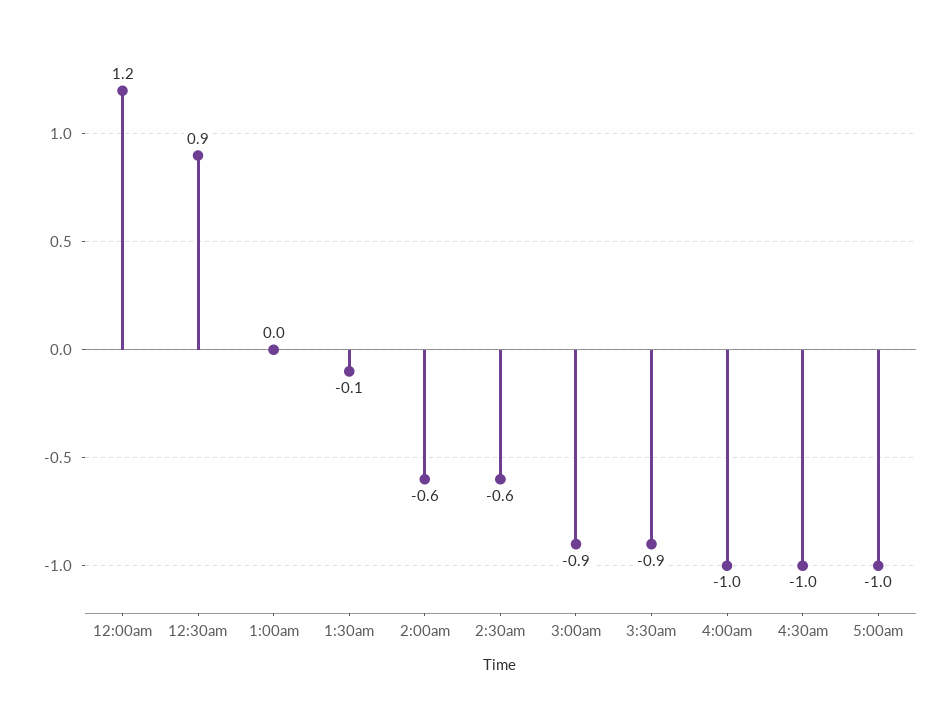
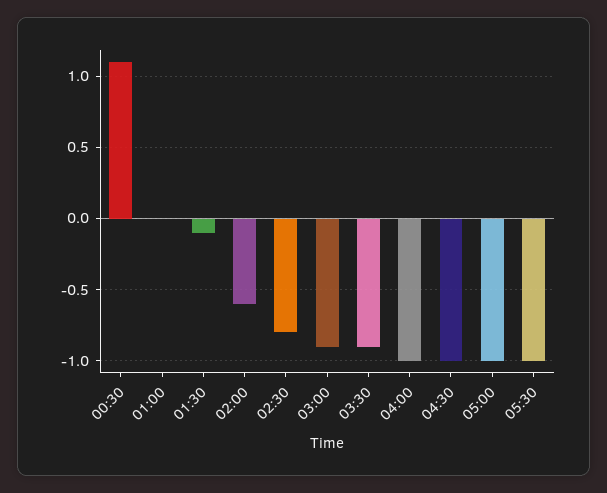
12:00am: 1.2 -> none
12:30am: 0.9 -> 1.1
2:30am: -0.6 -> -0.8
05:30: none -> -1

